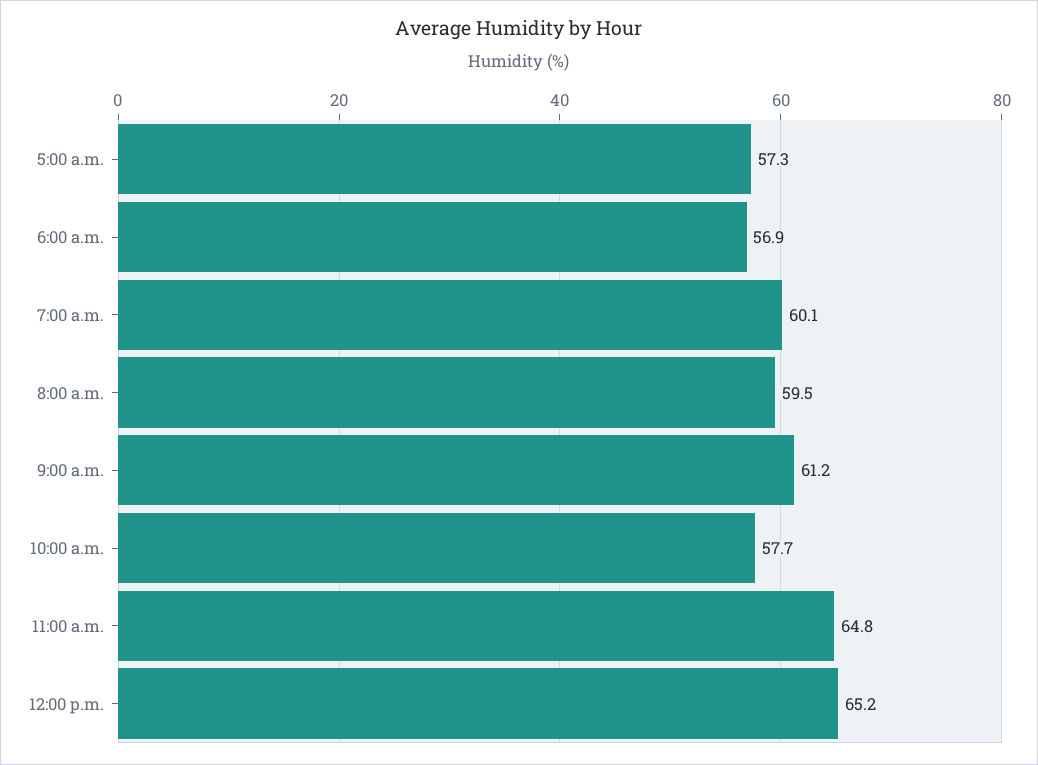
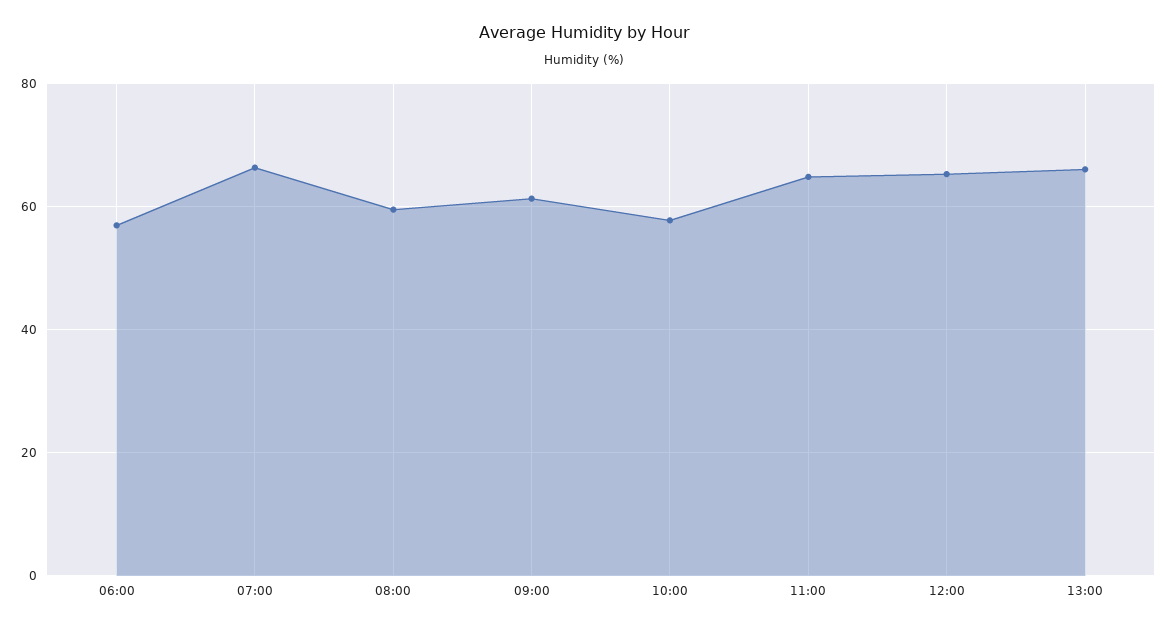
5:00 a.m.: 57.3 -> none
7:00 a.m.: 60.1 -> 66
13:00: none -> 66

